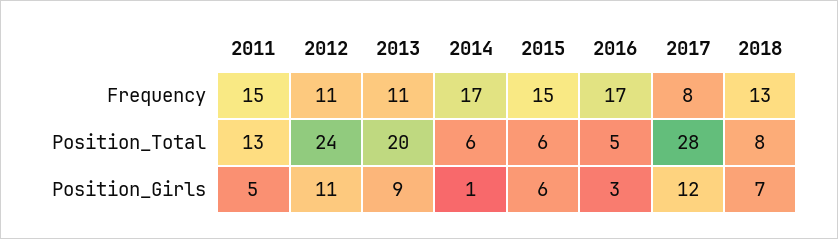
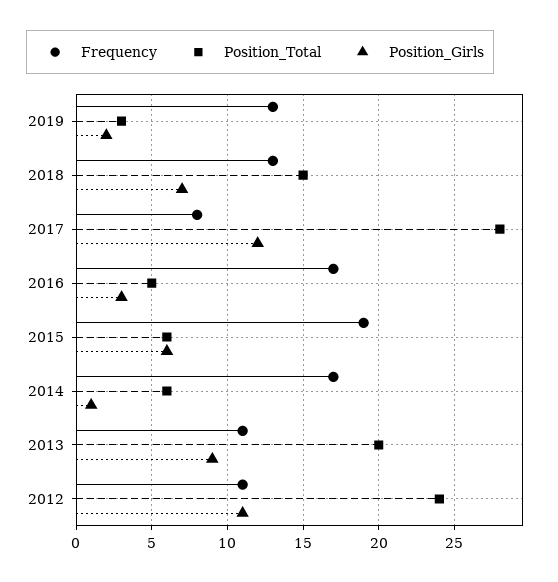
Frequency, 2011: 15 -> none
Frequency, 2015: 15 -> 19
Position_Total, 2011: 13 -> none
Position_Total, 2018: 8 -> 15
Position_Girls, 2011: 5 -> none
Frequency, 2019: none -> 13
Position_Total, 2019: none -> 3
Position_Girls, 2019: none -> 2

